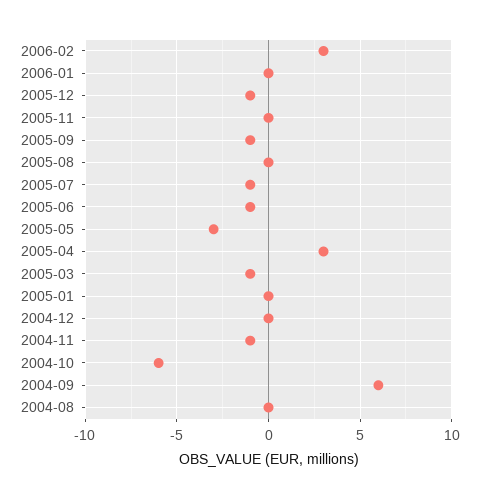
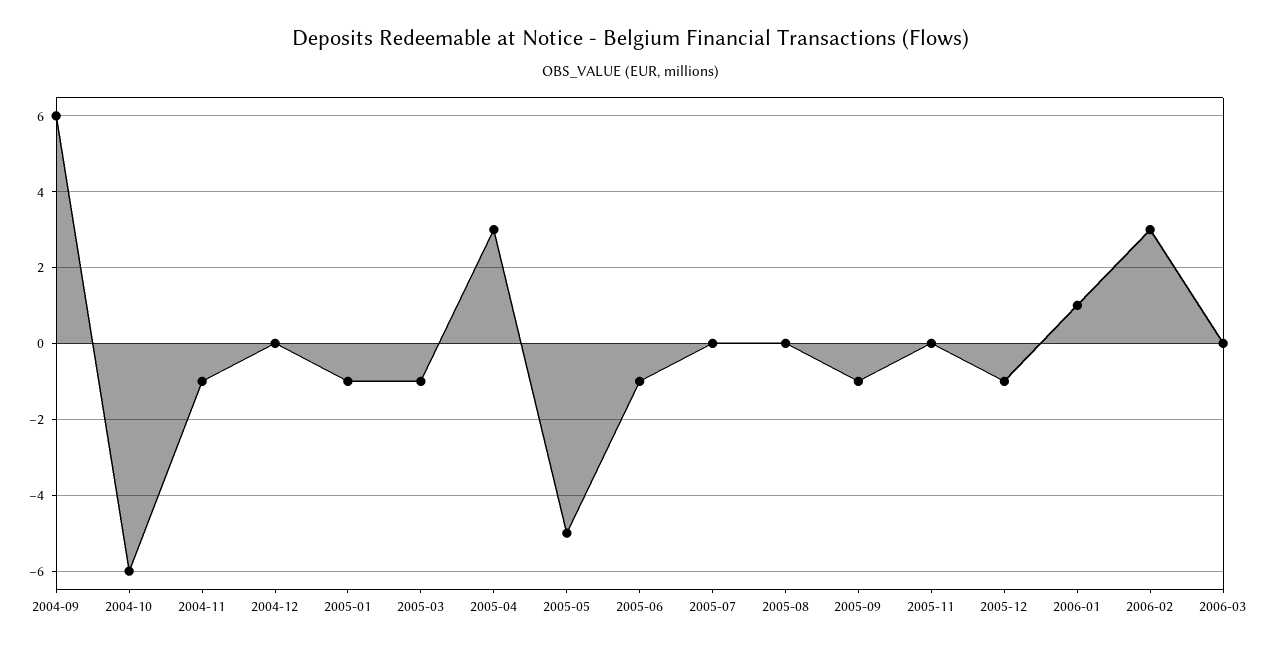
2006-01: 0 -> 1
2005-07: -1 -> 0
2005-05: -3 -> -5
2005-01: 0 -> -1
2004-08: 0 -> none
2006-03: none -> 0

